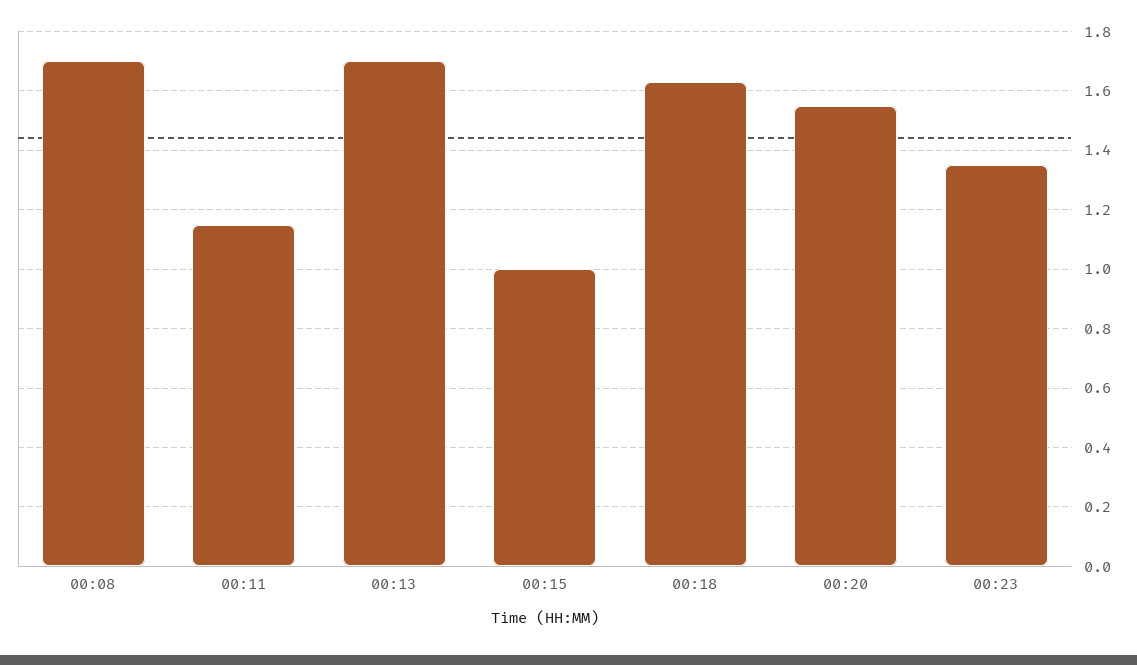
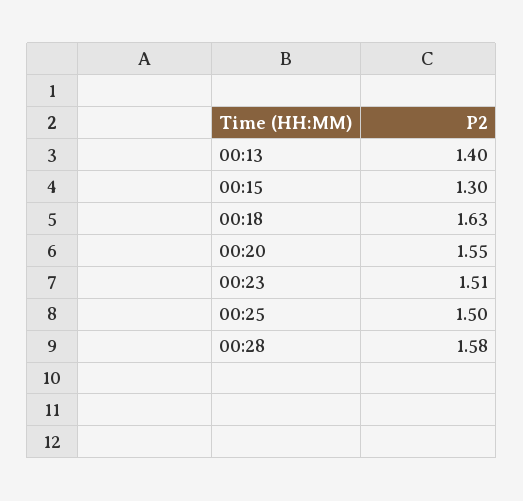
00:08: 1.7 -> none
00:11: 1.15 -> none
00:13: 1.7 -> 1.4
00:15: 1 -> 1.3
00:23: 1.35 -> 1.51
00:25: none -> 1.5
00:28: none -> 1.58

